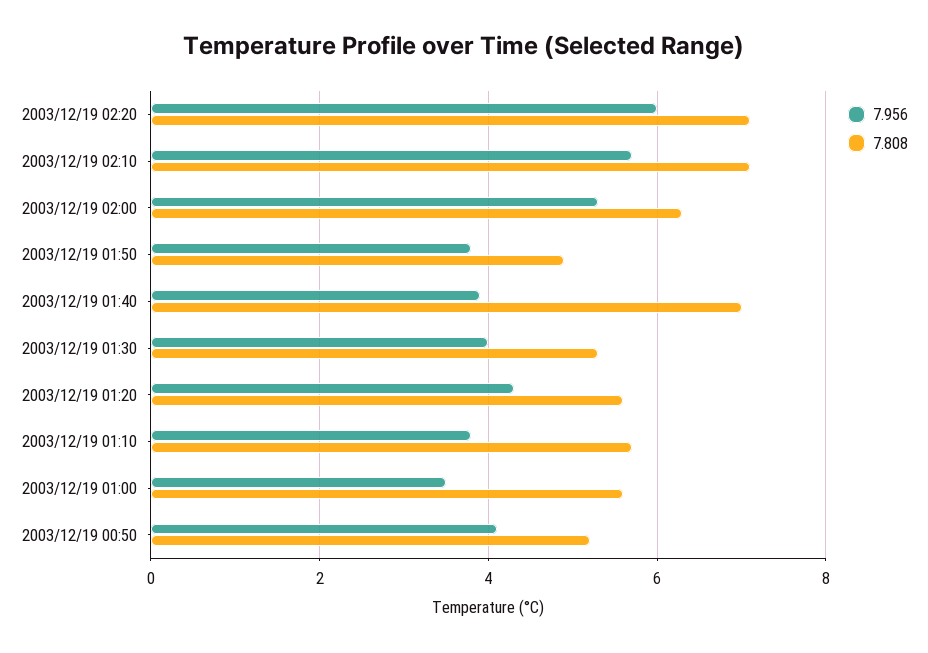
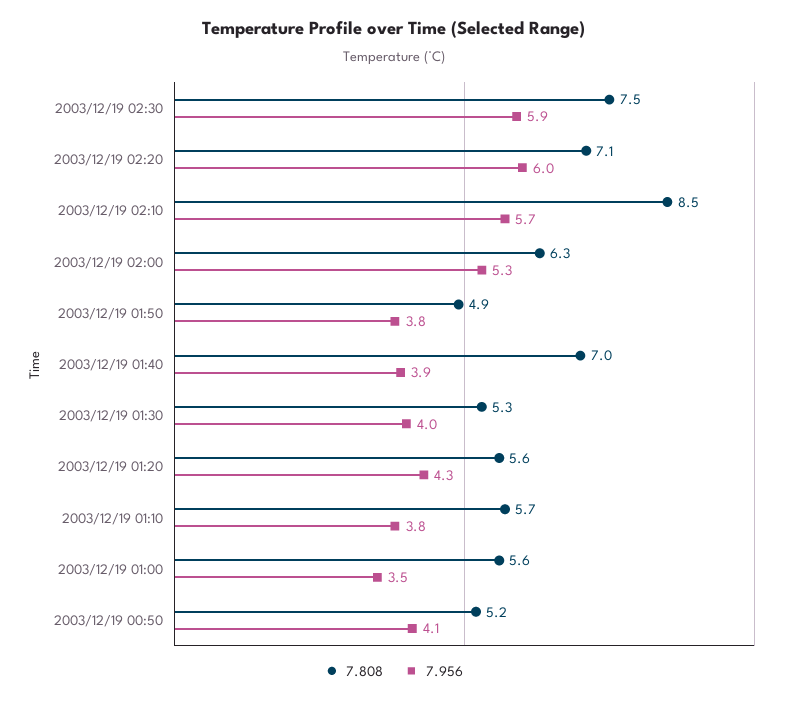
7.808, 2003/12/19 02:10: 7 -> 8.5
7.808, 2003/12/19 02:30: none -> 7.5
7.956, 2003/12/19 02:30: none -> 5.9

